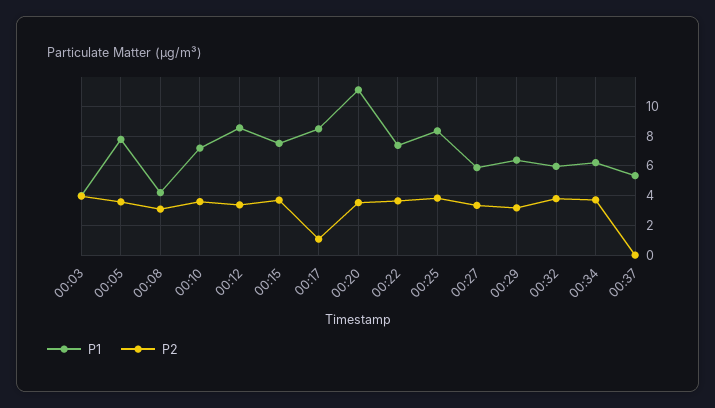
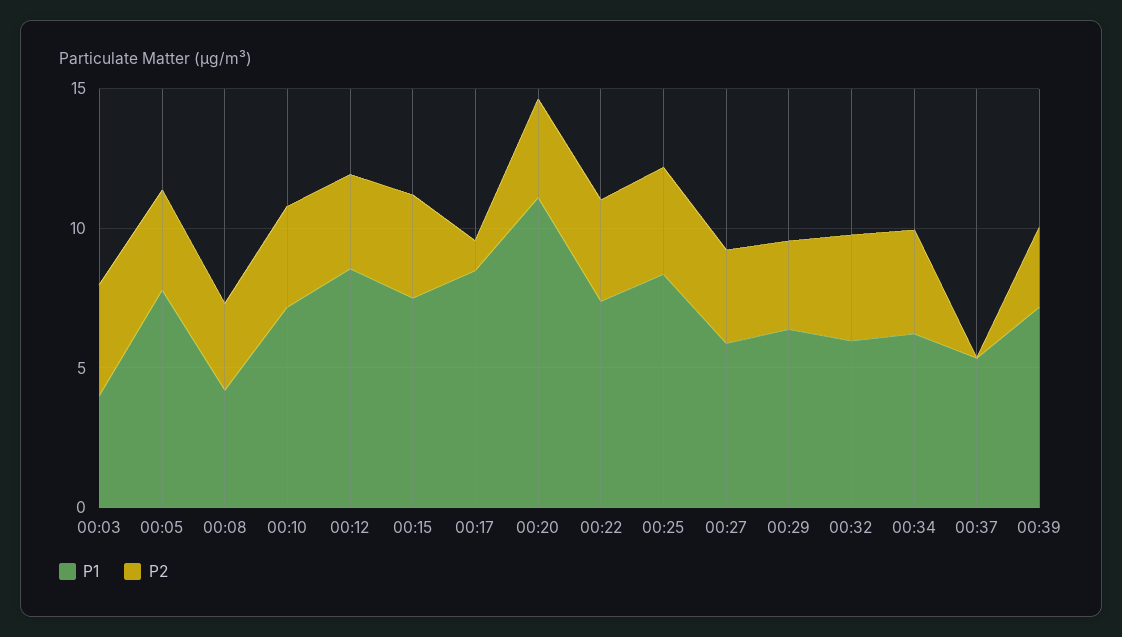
P1, 00:39: none -> 7
P2, 00:39: none -> 3

